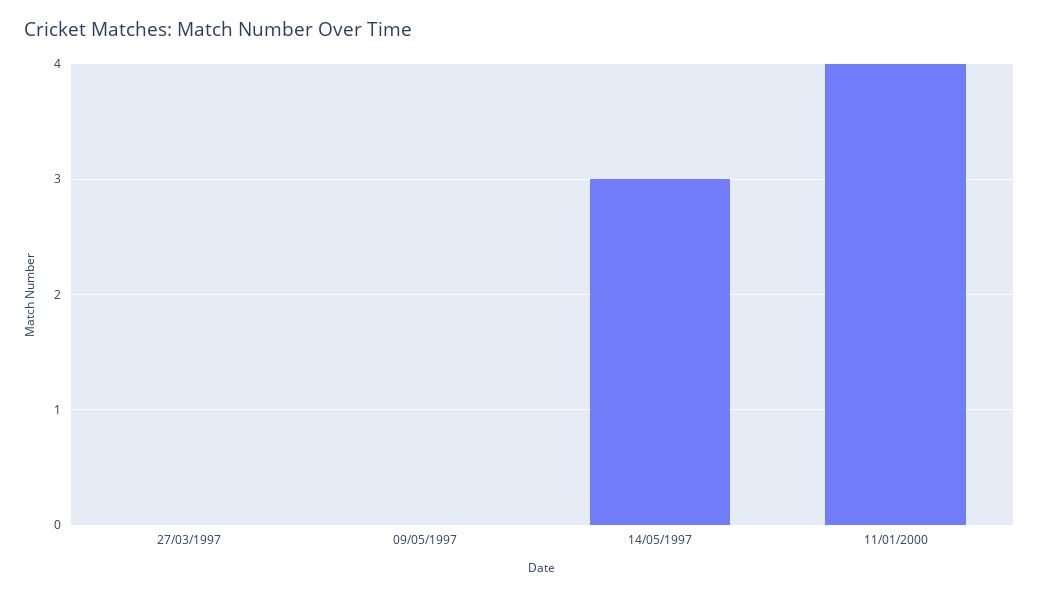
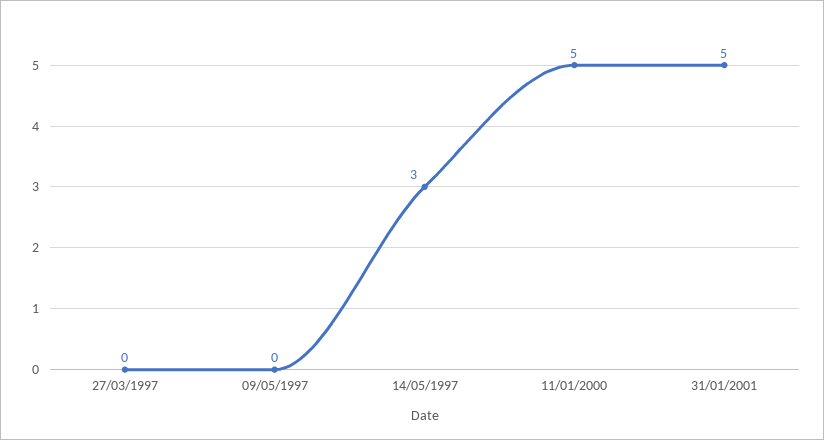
11/01/2000: 4 -> 5
31/01/2001: none -> 5

